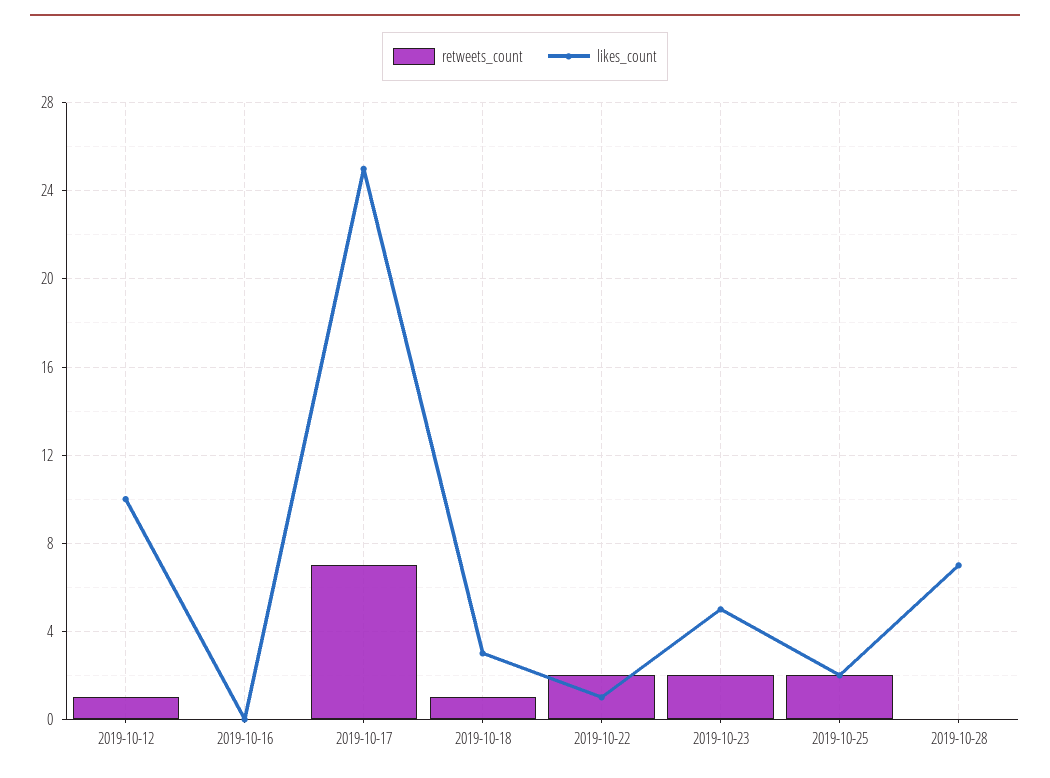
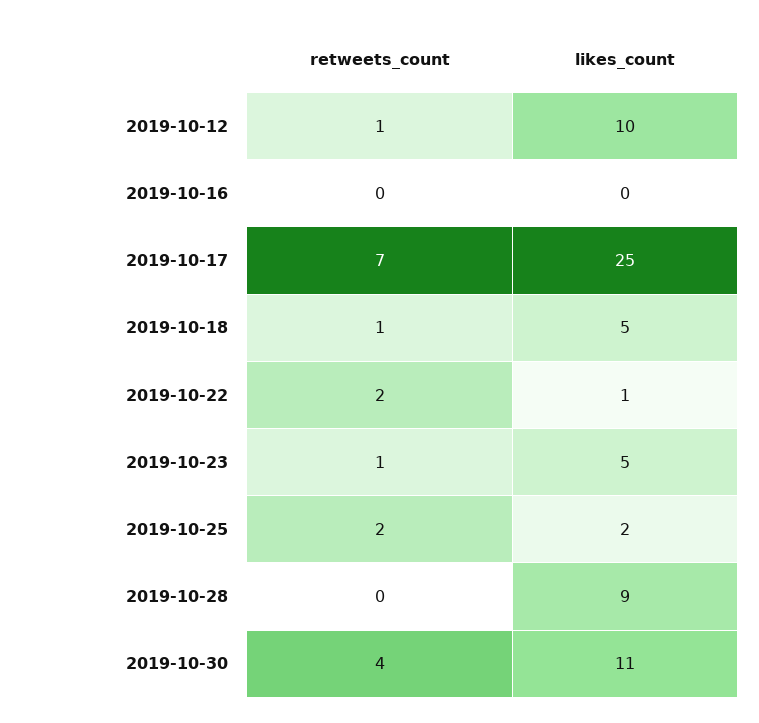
likes_count, 2019-10-18: 3 -> 5
retweets_count, 2019-10-23: 2 -> 1
likes_count, 2019-10-28: 7 -> 9
retweets_count, 2019-10-30: none -> 4
likes_count, 2019-10-30: none -> 11

